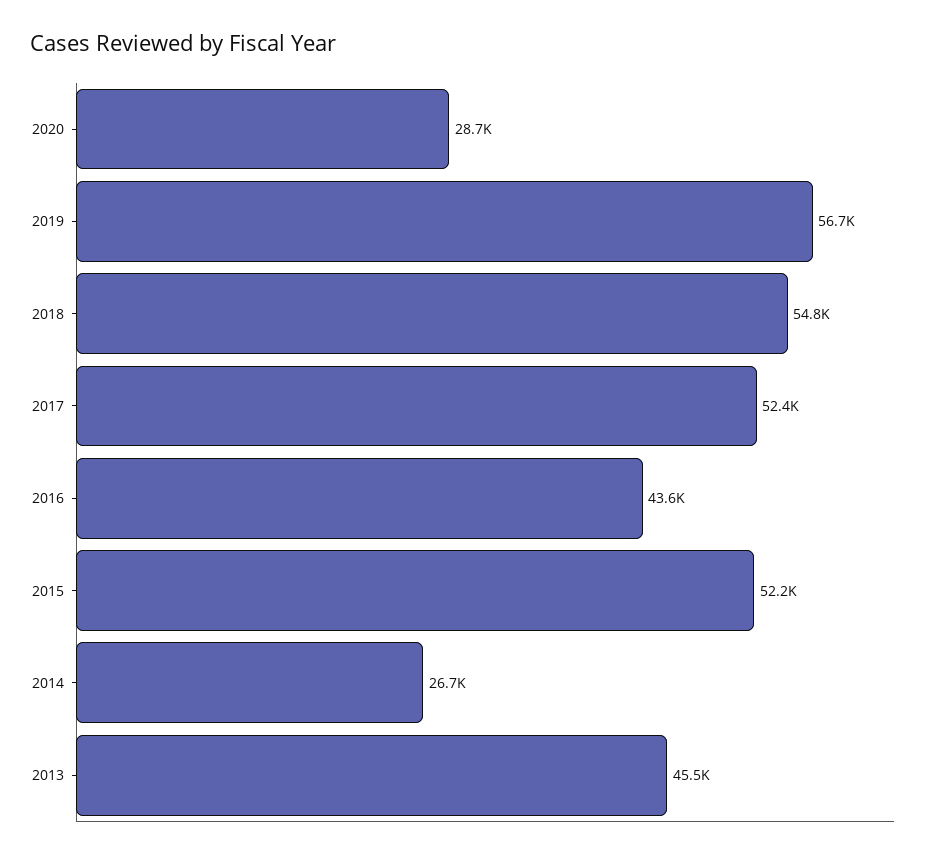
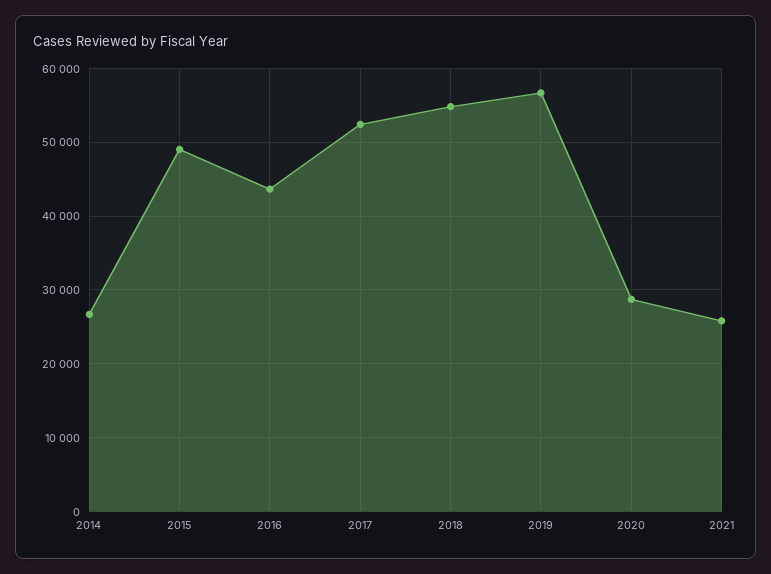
2015: 52200 -> 49000
2013: 45500 -> none
2021: none -> 26000

